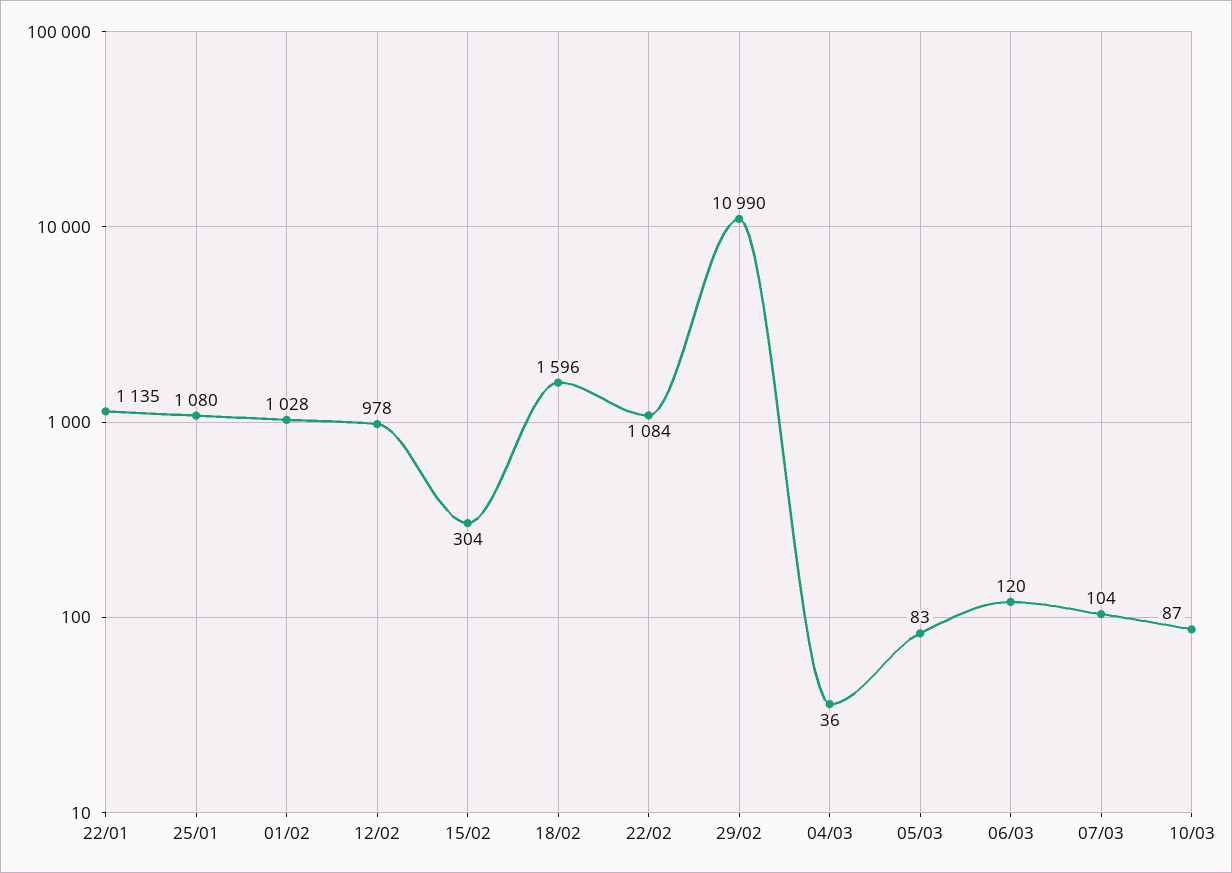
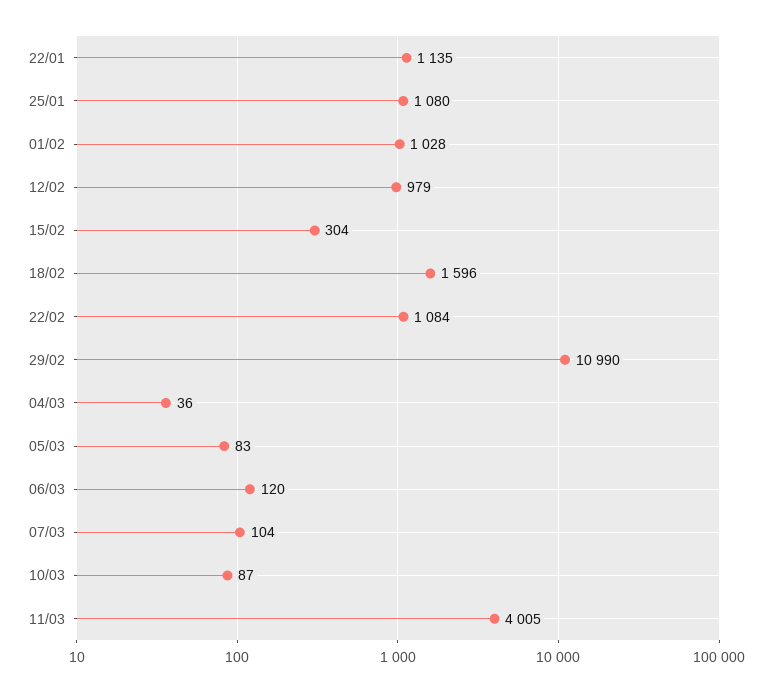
12/02: 978 -> 979
11/03: none -> 4005

